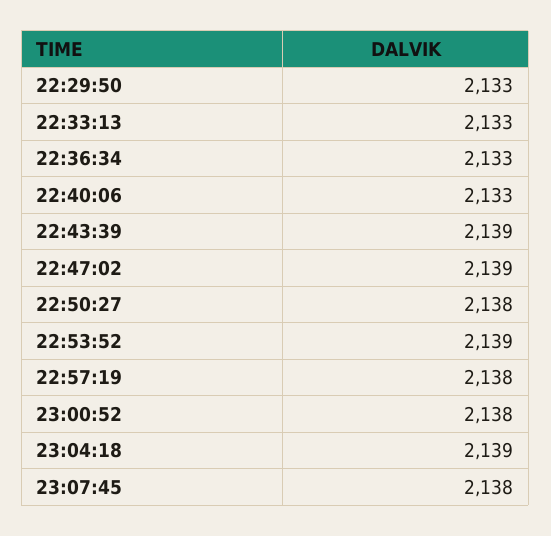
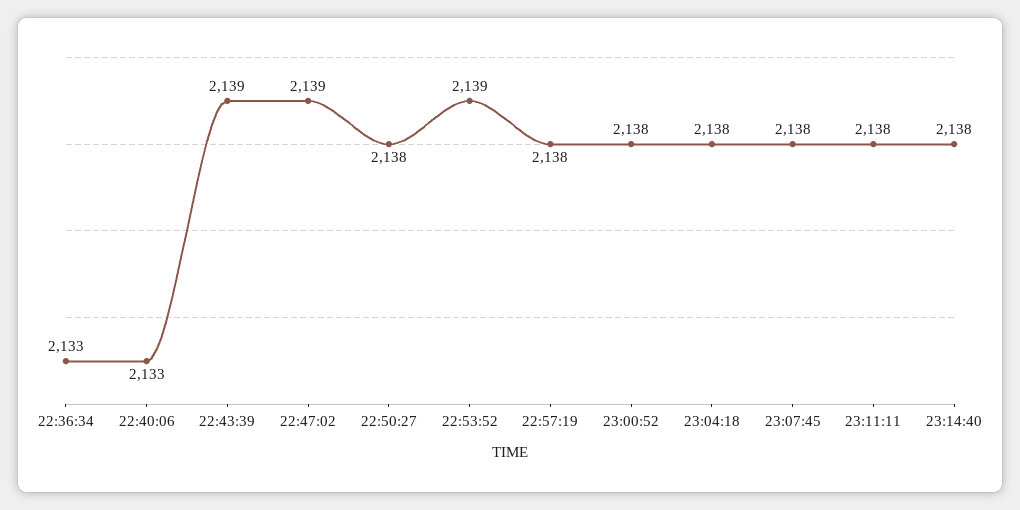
22:29:50: 2133 -> none
22:33:13: 2133 -> none
23:04:18: 2139 -> 2138
23:11:11: none -> 2138
23:14:40: none -> 2138

